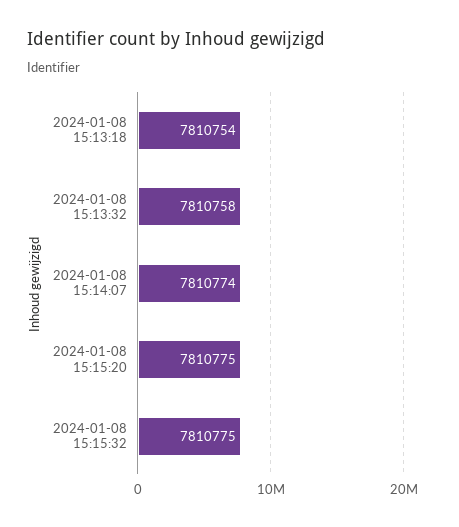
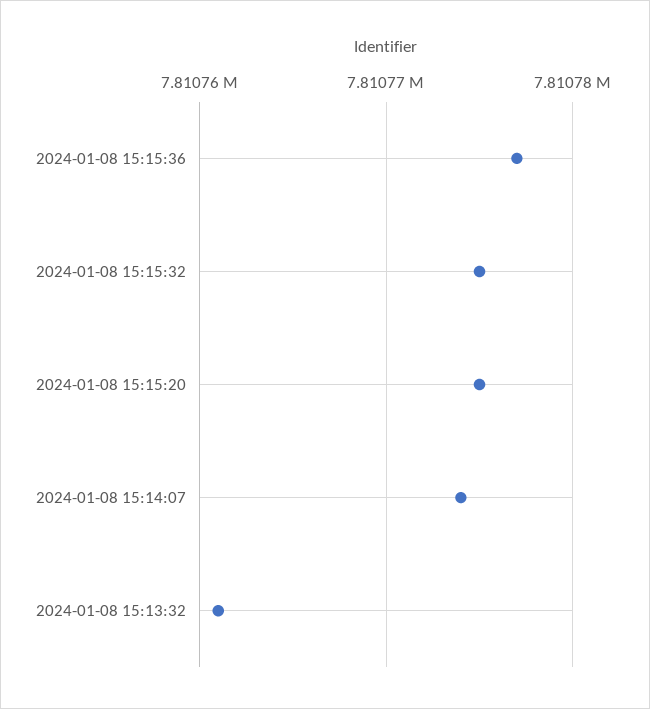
2024-01-08 15:13:18: 7810754 -> none
2024-01-08 15:13:32: 7810758 -> 7810761
2024-01-08 15:15:36: none -> 7810777

